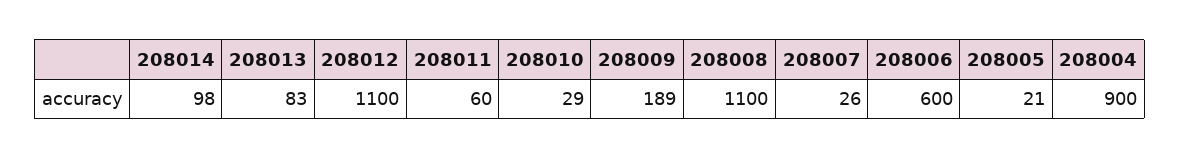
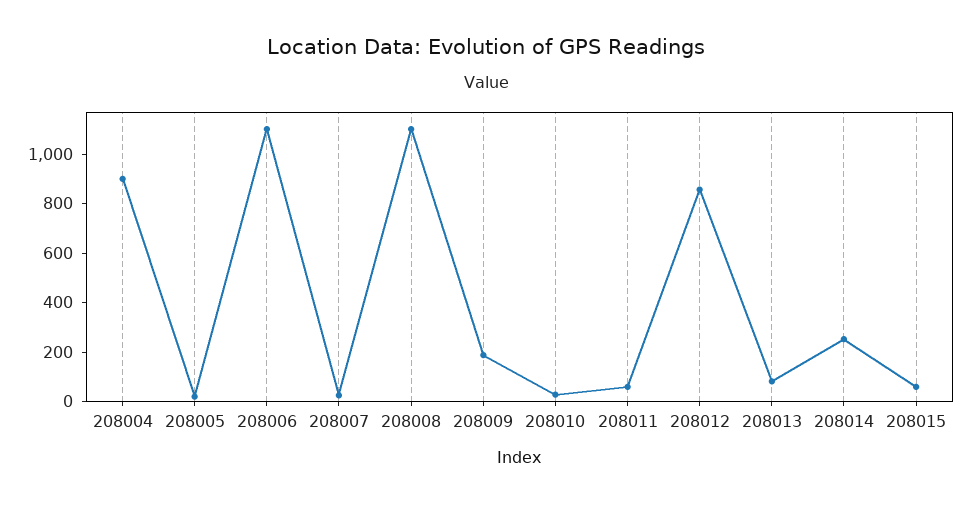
208014: 98 -> 250
208012: 1100 -> 850
208006: 600 -> 1100
208015: none -> 50

